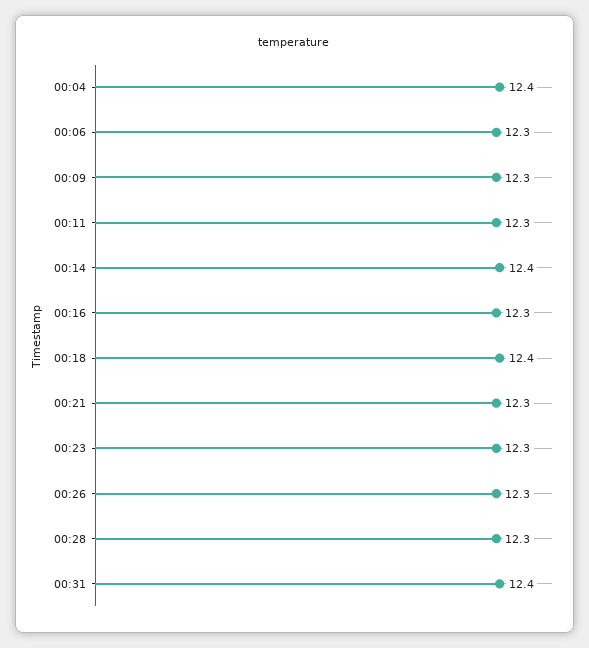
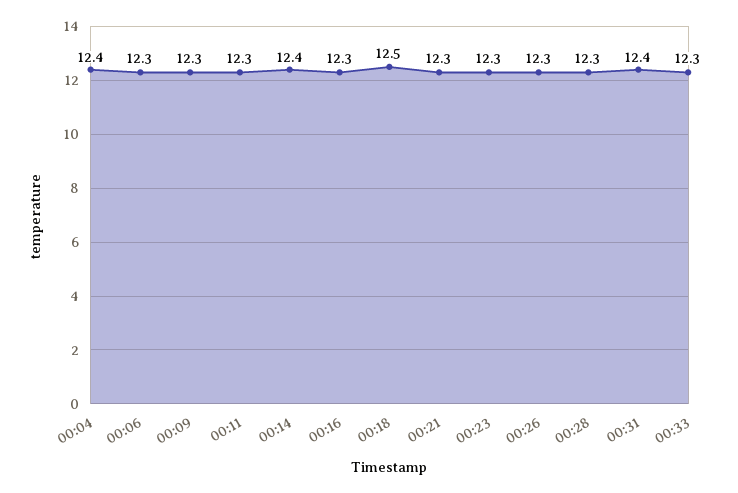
00:18: 12.4 -> 12.5
00:33: none -> 12.3

